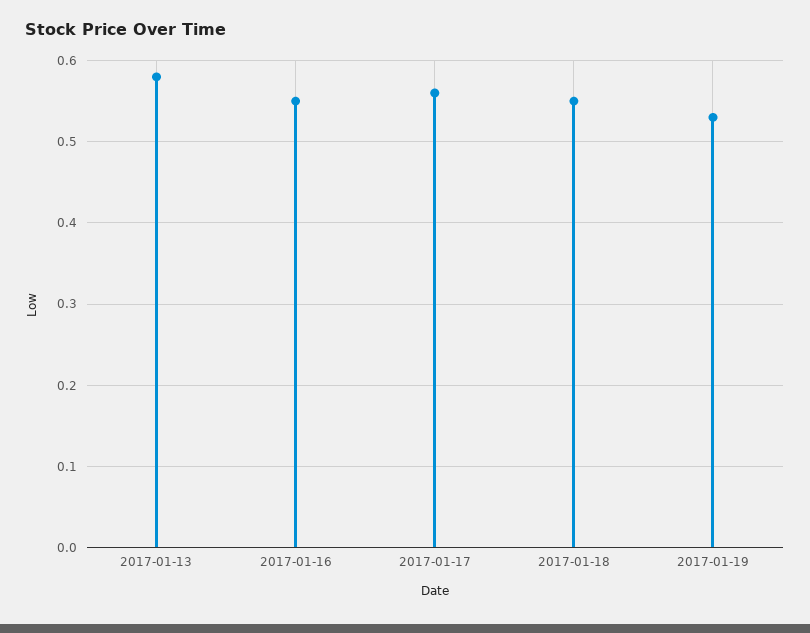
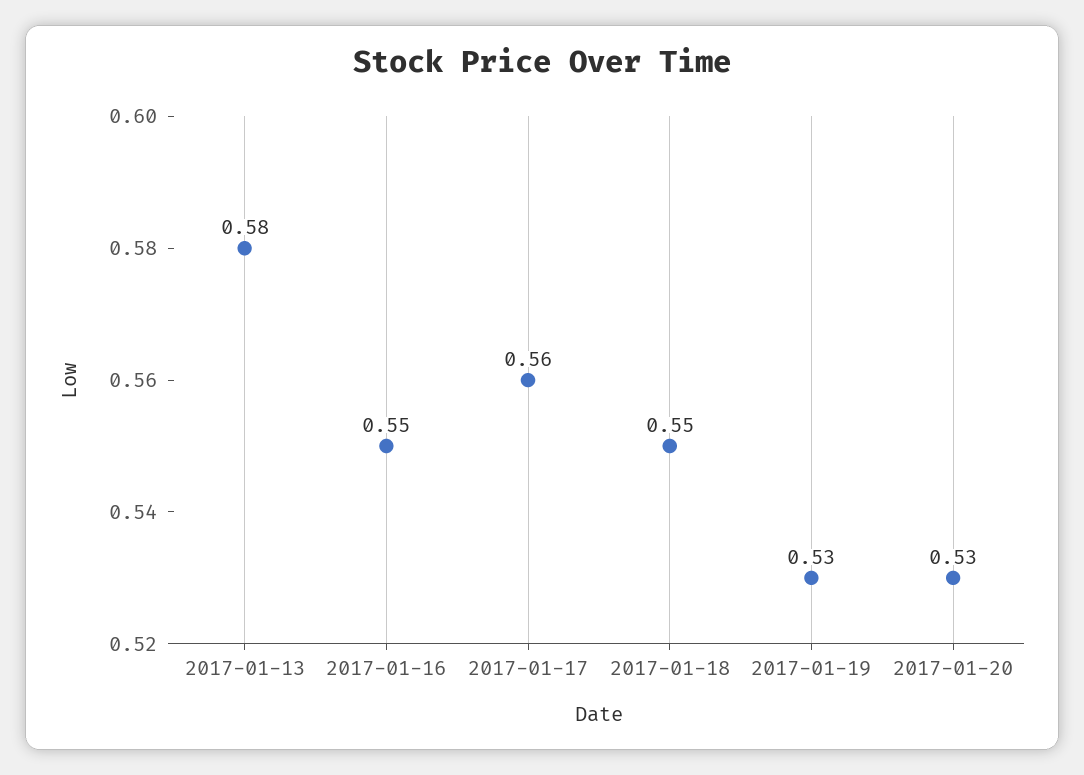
2017-01-20: none -> 0.53

